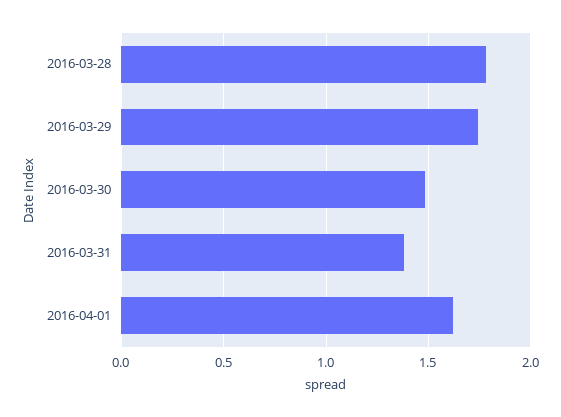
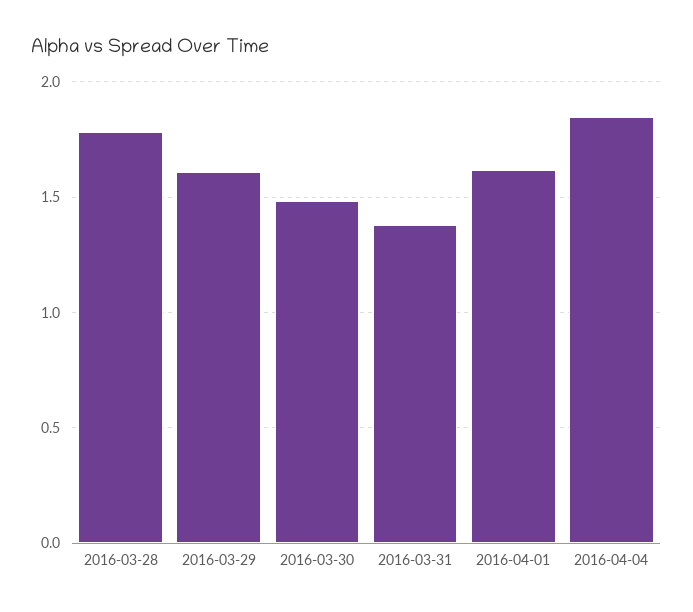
2016-03-29: 1.75 -> 1.6
2016-04-04: none -> 1.85

